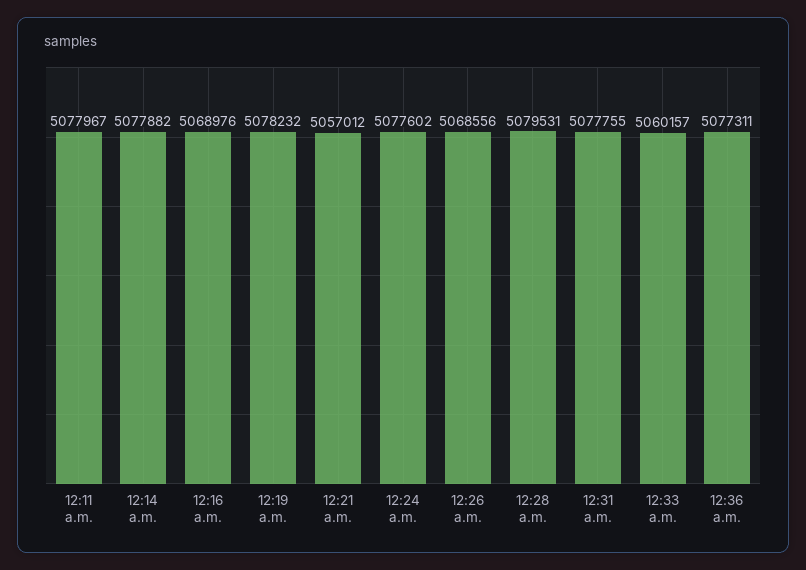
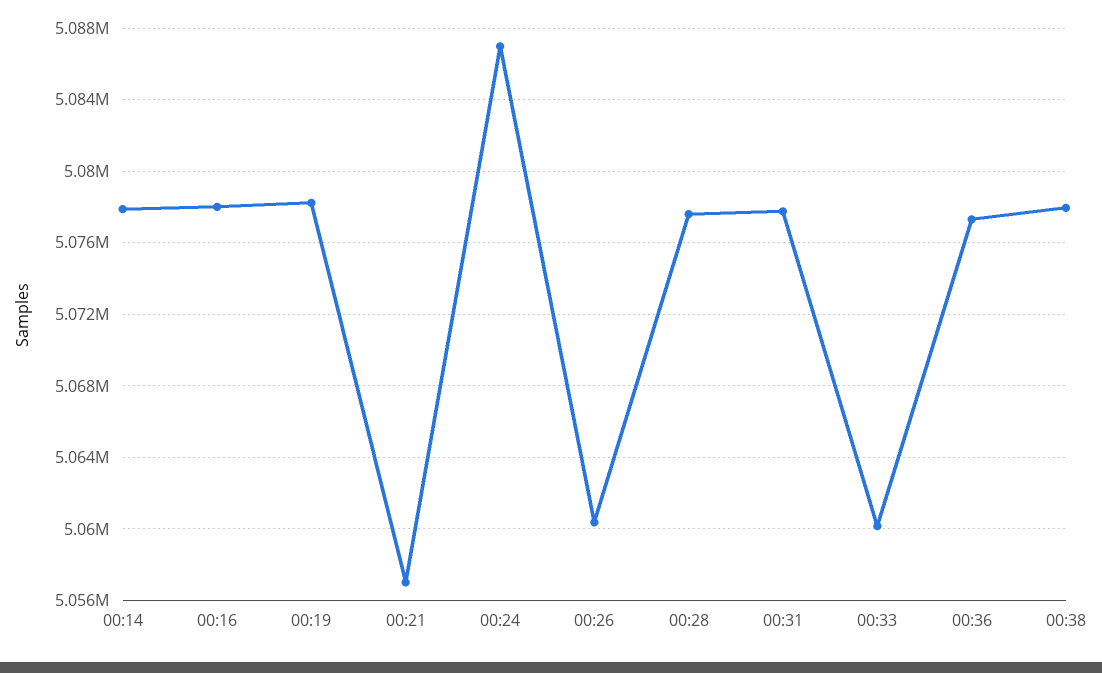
12:11 a.m.: 5077967 -> none
12:16 a.m.: 5068976 -> 5078000
12:24 a.m.: 5077602 -> 5087000
12:26 a.m.: 5068556 -> 5060500
12:28 a.m.: 5079531 -> 5077500
00:38: none -> 5078000

